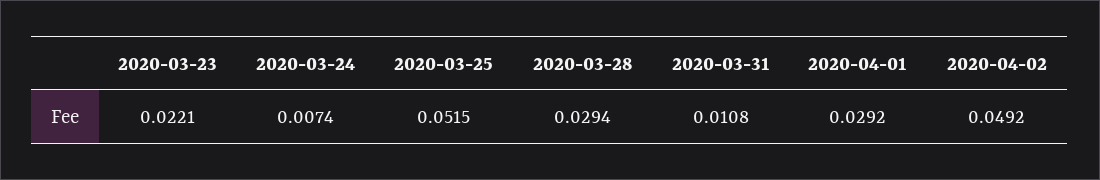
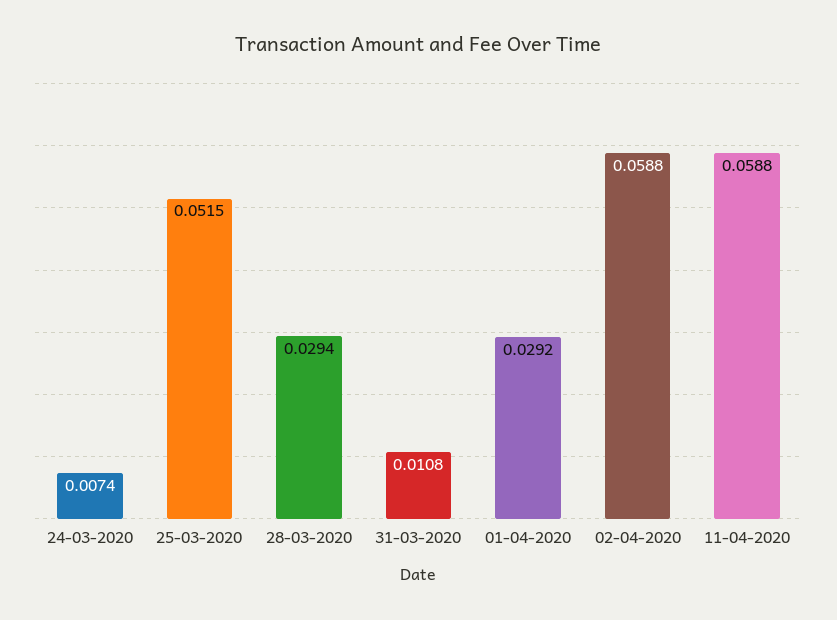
2020-03-23: 0.0221 -> none
2020-04-02: 0.0492 -> 0.0588
11-04-2020: none -> 0.0588

